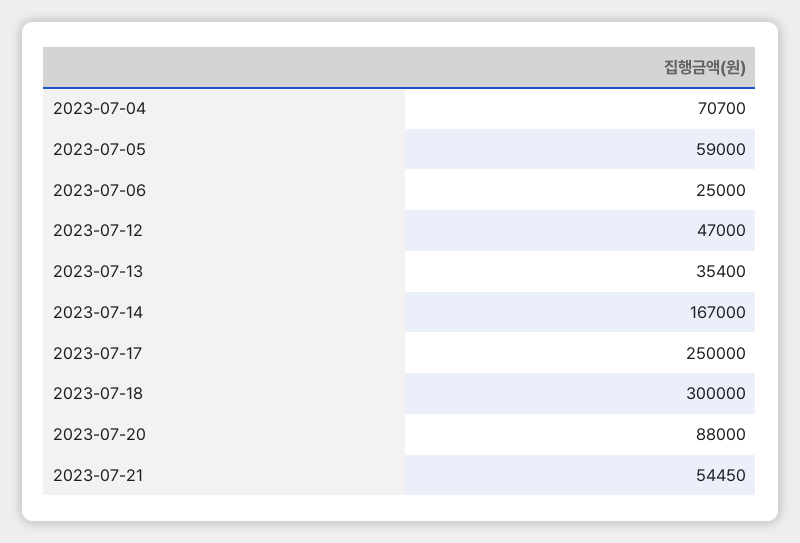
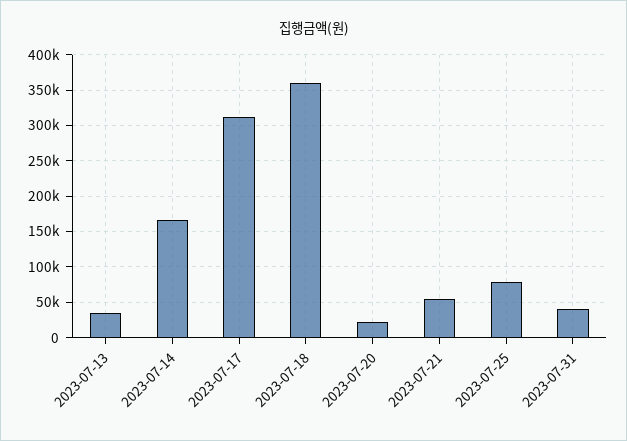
2023-07-04: 70700 -> none
2023-07-05: 59000 -> none
2023-07-06: 25000 -> none
2023-07-12: 47000 -> none
2023-07-17: 250000 -> 310000
2023-07-18: 300000 -> 360000
2023-07-20: 88000 -> 20000
2023-07-25: none -> 80000
2023-07-31: none -> 40000

